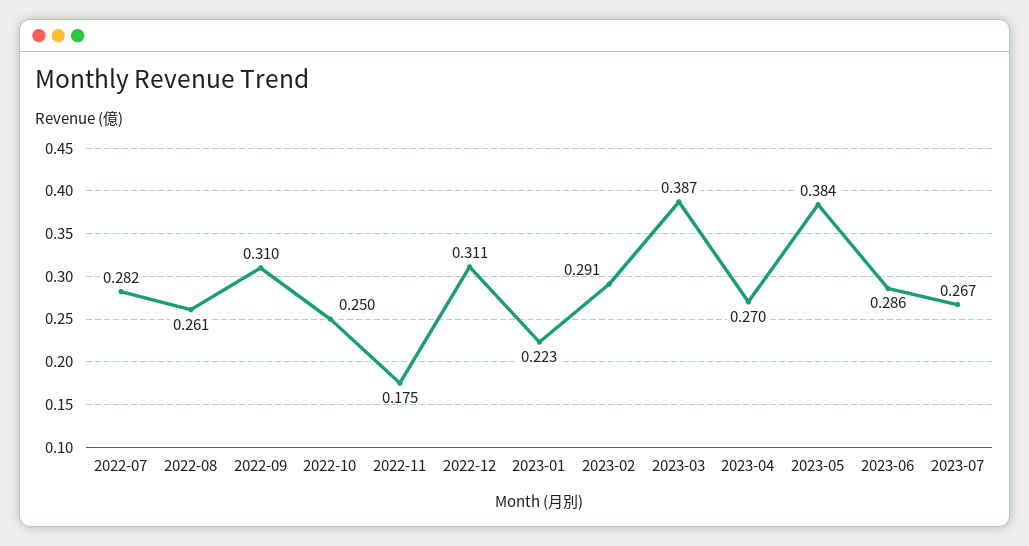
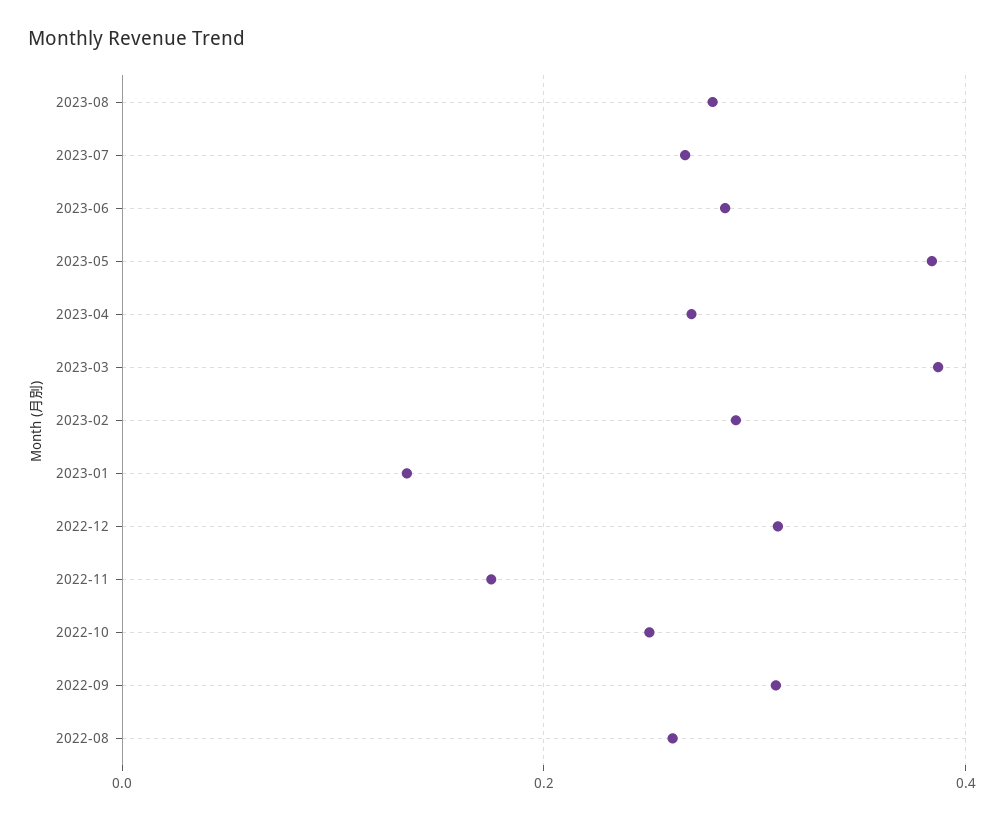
2022-07: 0.282 -> none
2023-01: 0.223 -> 0.14
2023-08: none -> 0.28

